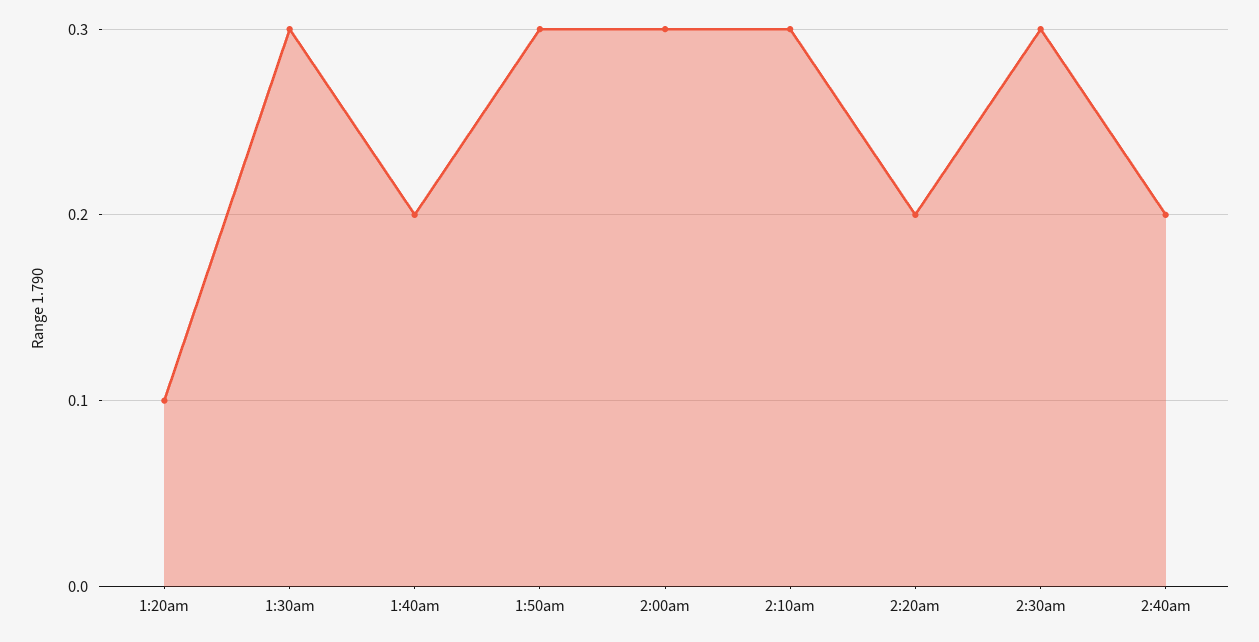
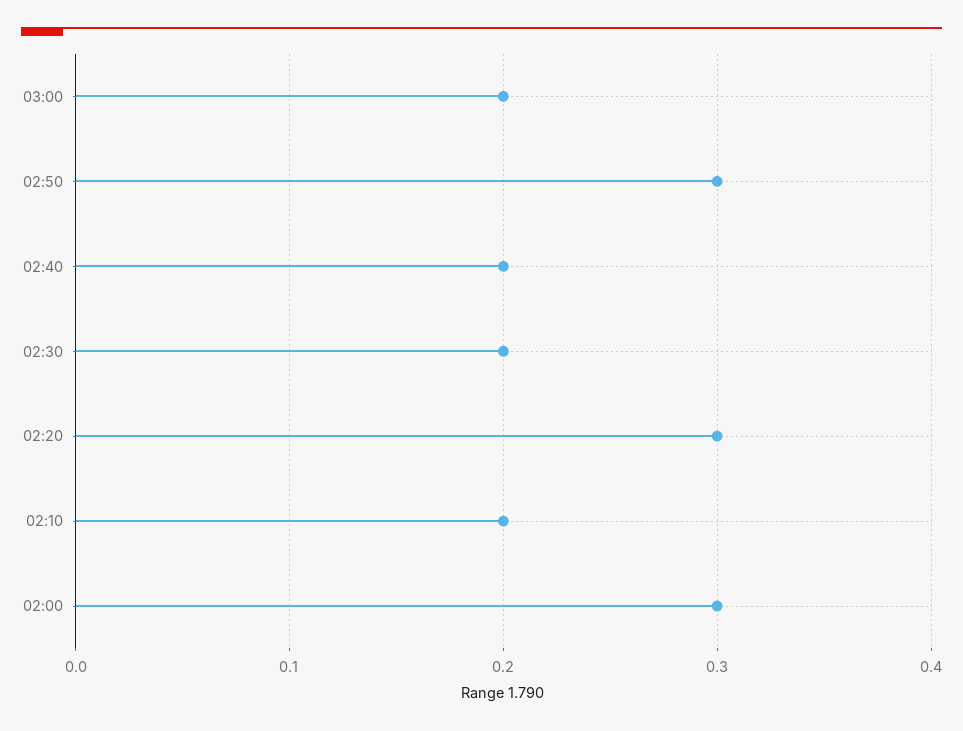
1:20am: 0.1 -> none
1:30am: 0.3 -> none
1:40am: 0.2 -> none
1:50am: 0.3 -> none
2:10am: 0.3 -> 0.2
2:20am: 0.2 -> 0.3
2:30am: 0.3 -> 0.2
03:00: none -> 0.2
02:50: none -> 0.3

